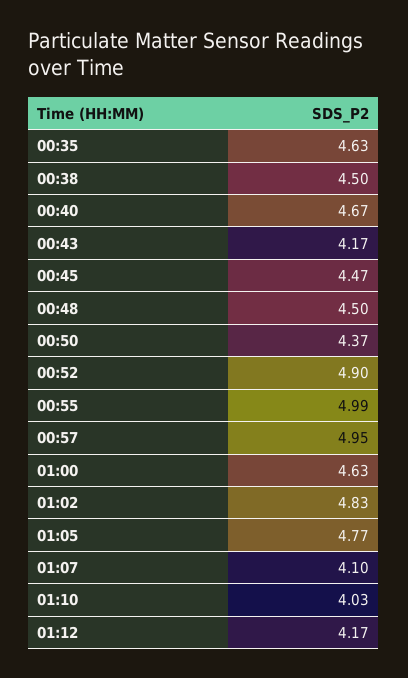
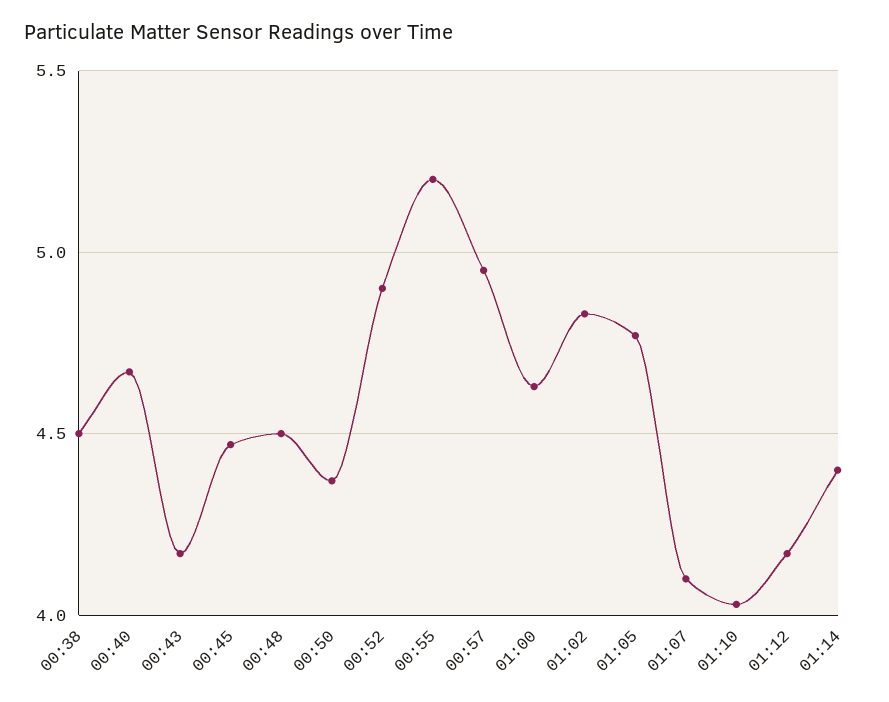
00:35: 4.63 -> none
00:55: 4.99 -> 5.2
01:14: none -> 4.4

